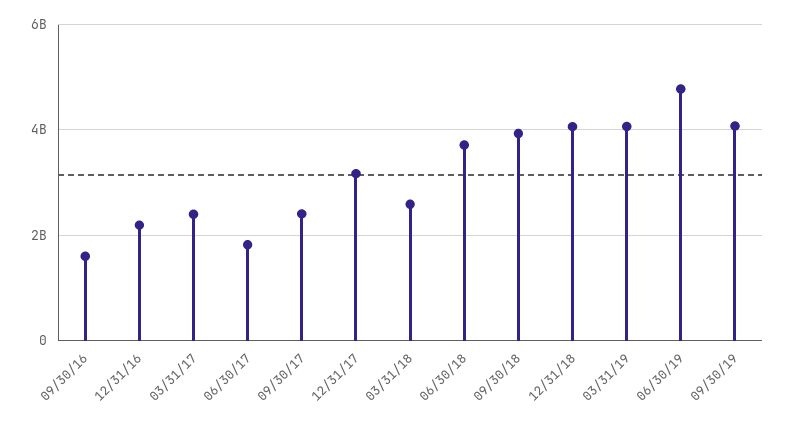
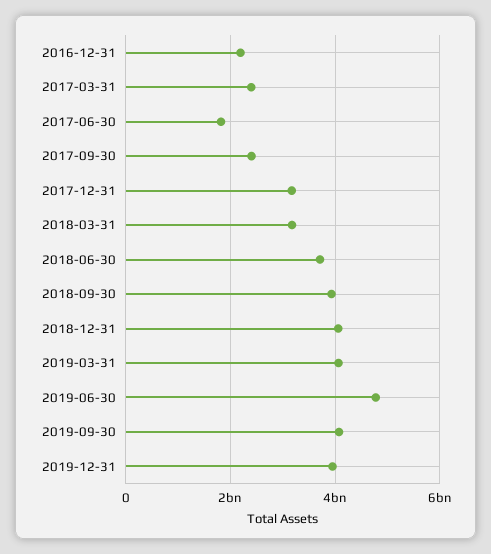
09/30/16: 1600000000 -> none
03/31/18: 2600000000 -> 3200000000
2019-12-31: none -> 4000000000

